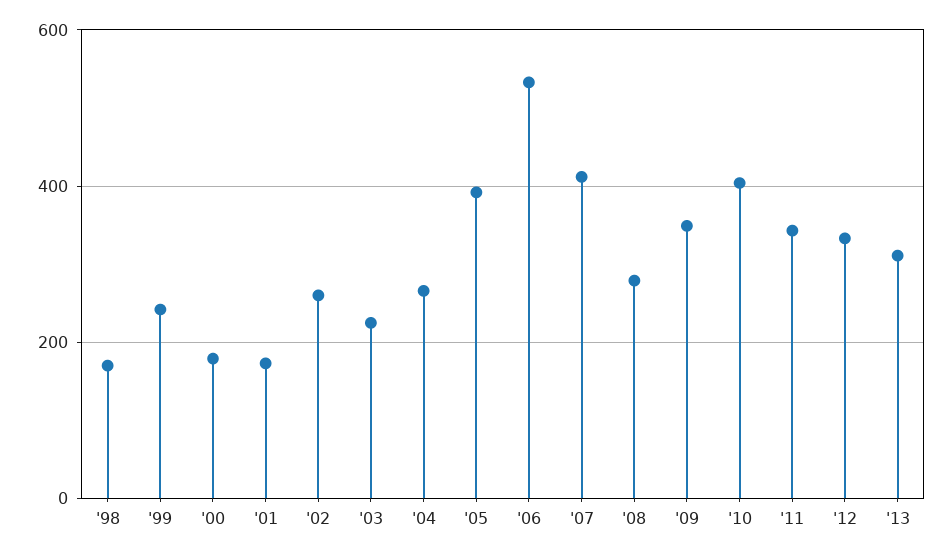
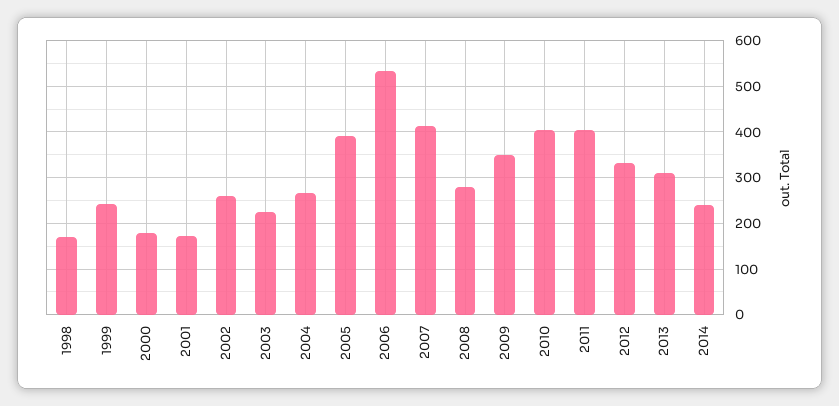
'11: 340 -> 400
2014: none -> 240

